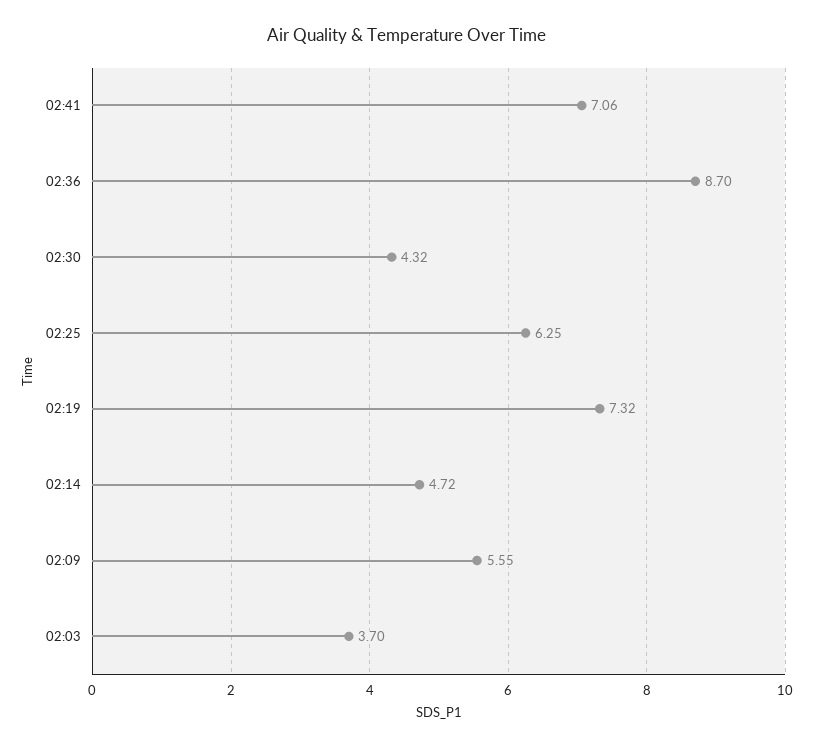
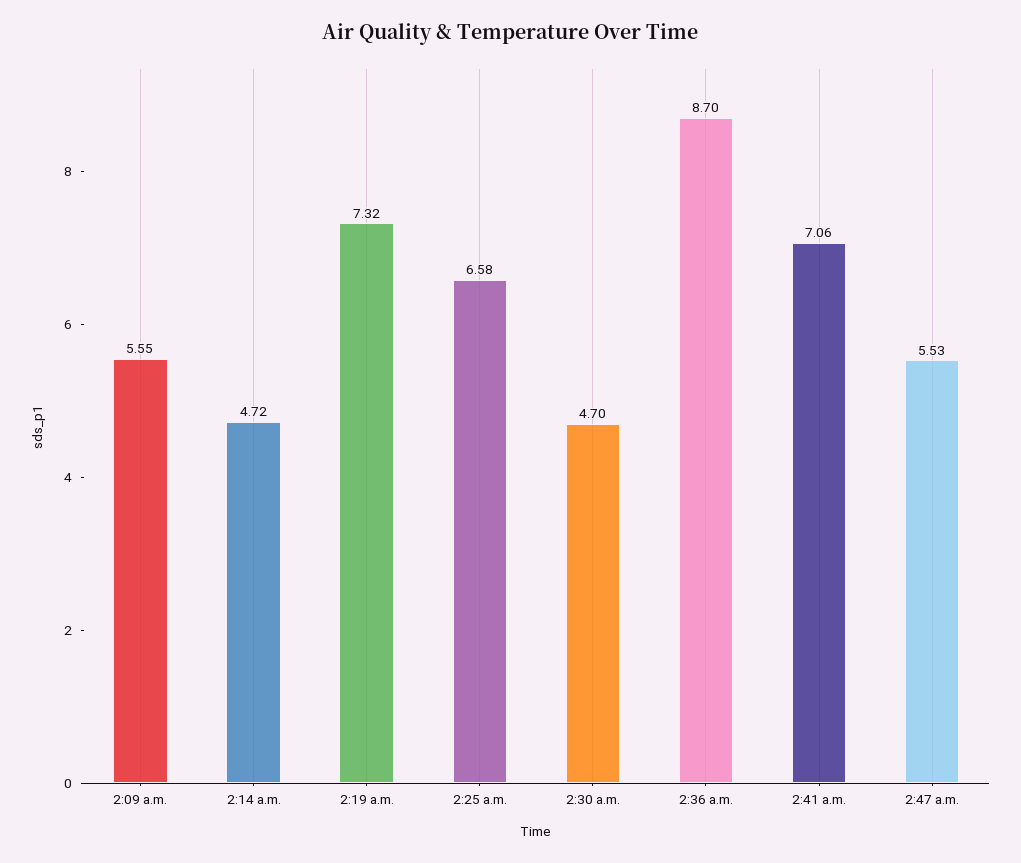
02:30: 4.32 -> 4.7
02:25: 6.25 -> 6.58
02:03: 3.7 -> none
2:47 a.m.: none -> 5.53

